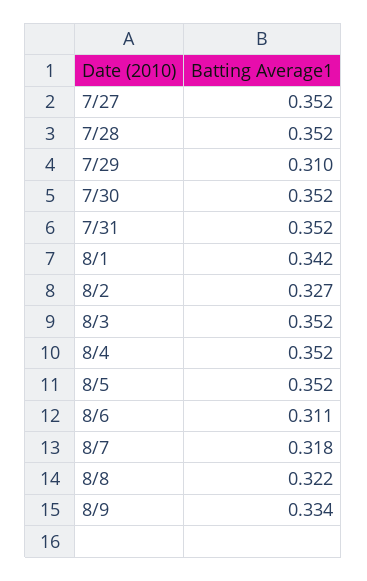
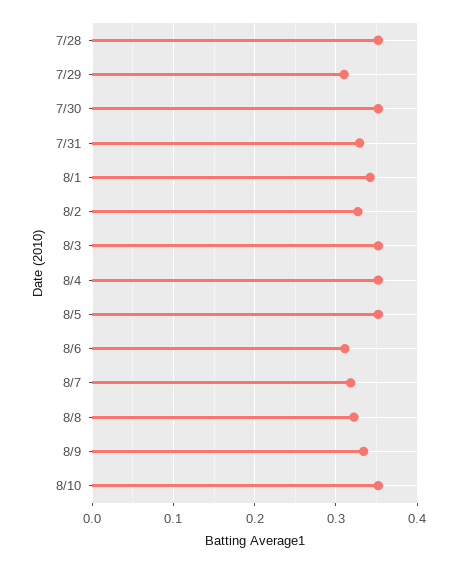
7/27: 0.352 -> none
7/31: 0.352 -> 0.33
8/10: none -> 0.35

